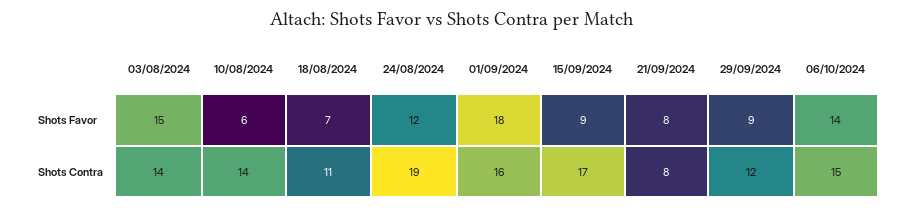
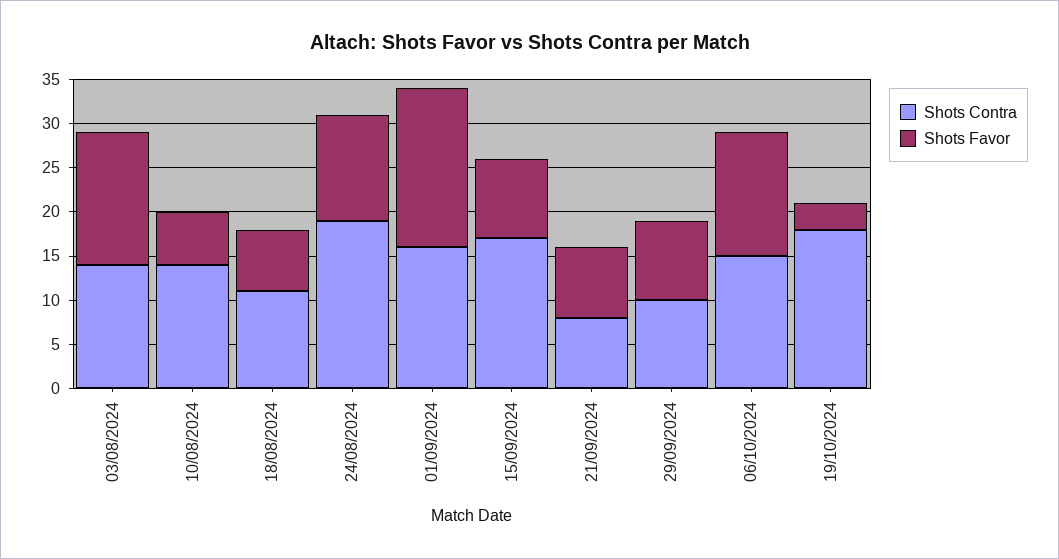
Shots Contra, 29/09/2024: 12 -> 10
Shots Contra, 19/10/2024: none -> 18
Shots Favor, 19/10/2024: none -> 3

